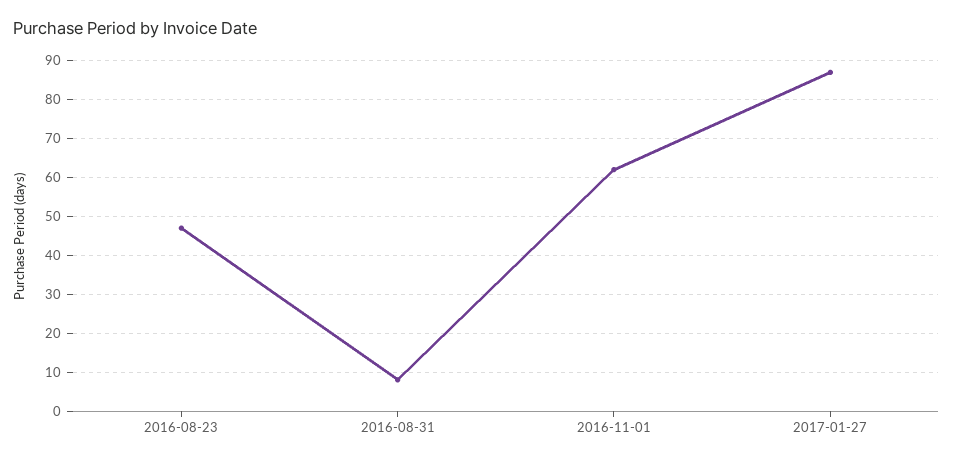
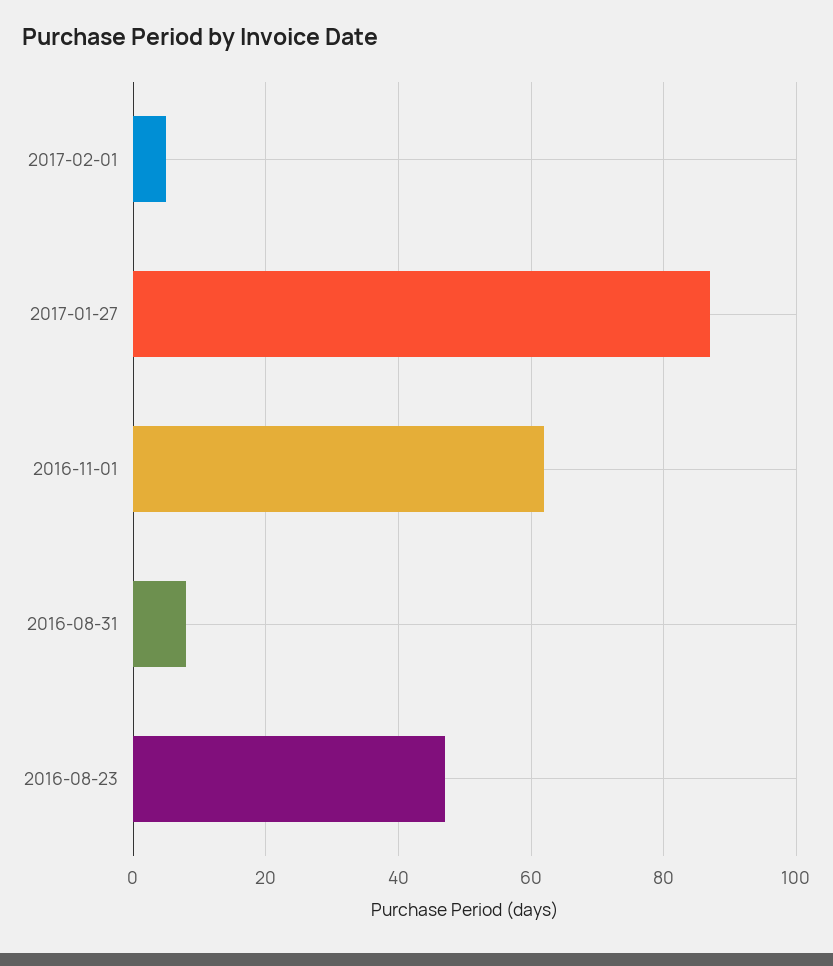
2017-02-01: none -> 5

